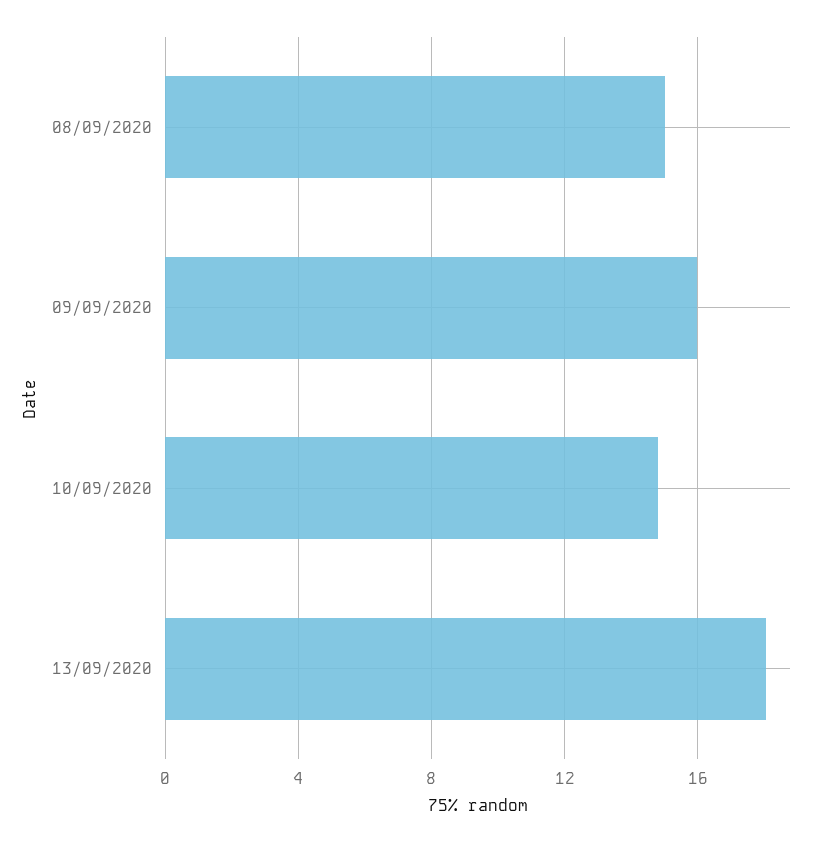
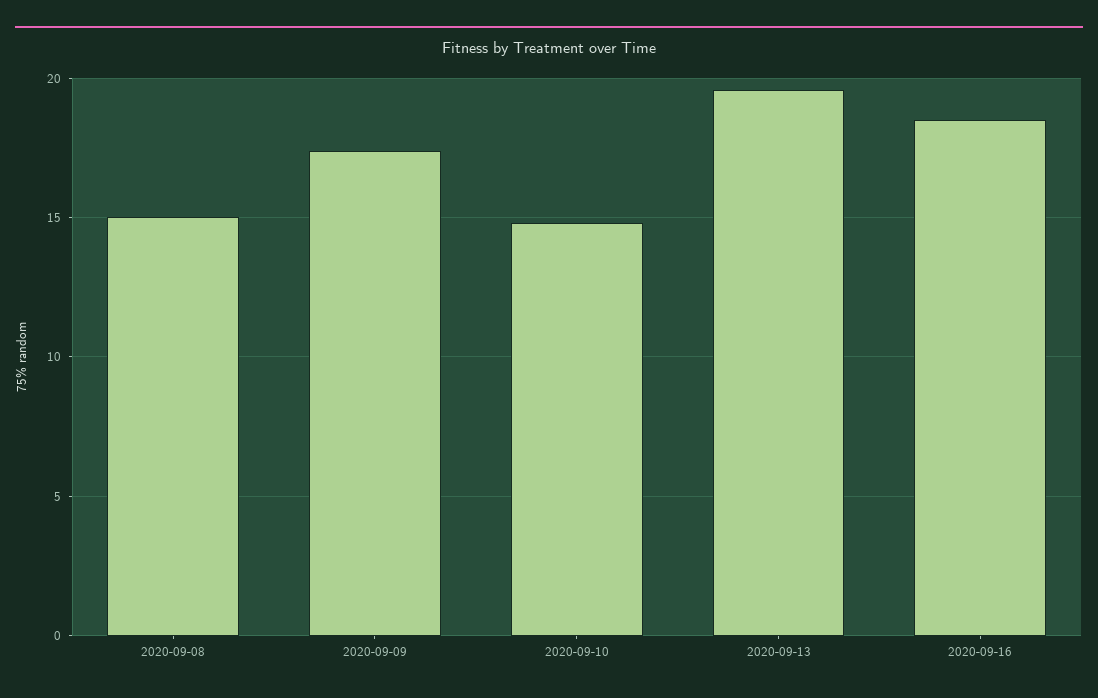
09/09/2020: 16 -> 17.5
13/09/2020: 18 -> 19.5
2020-09-16: none -> 18.5

